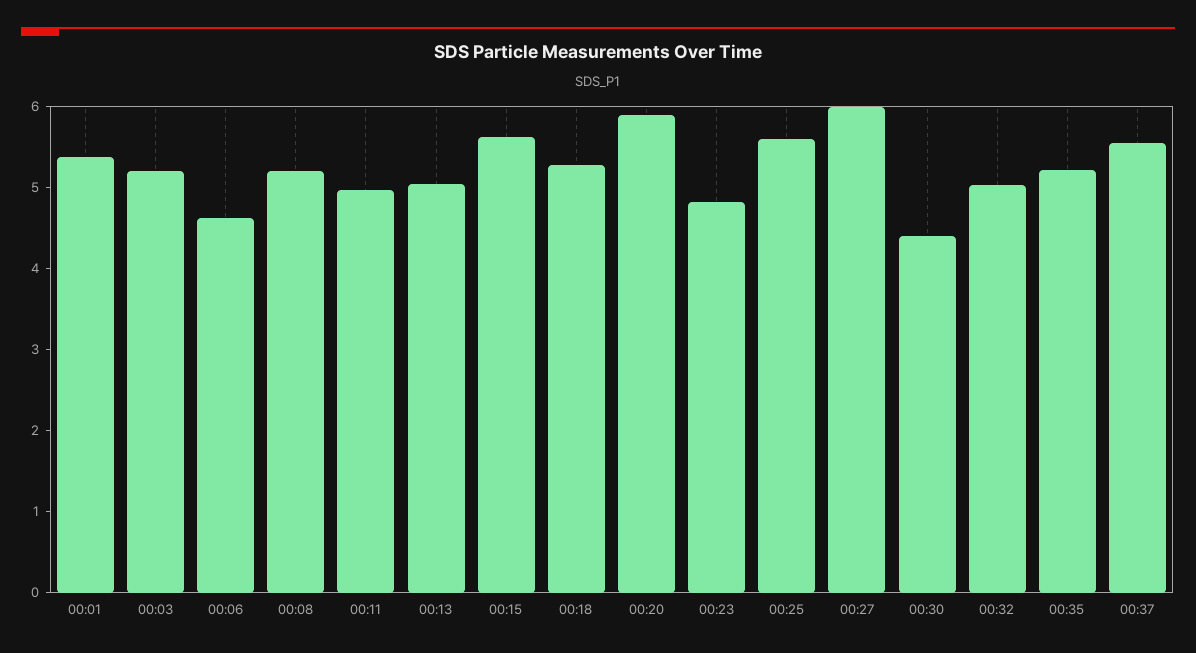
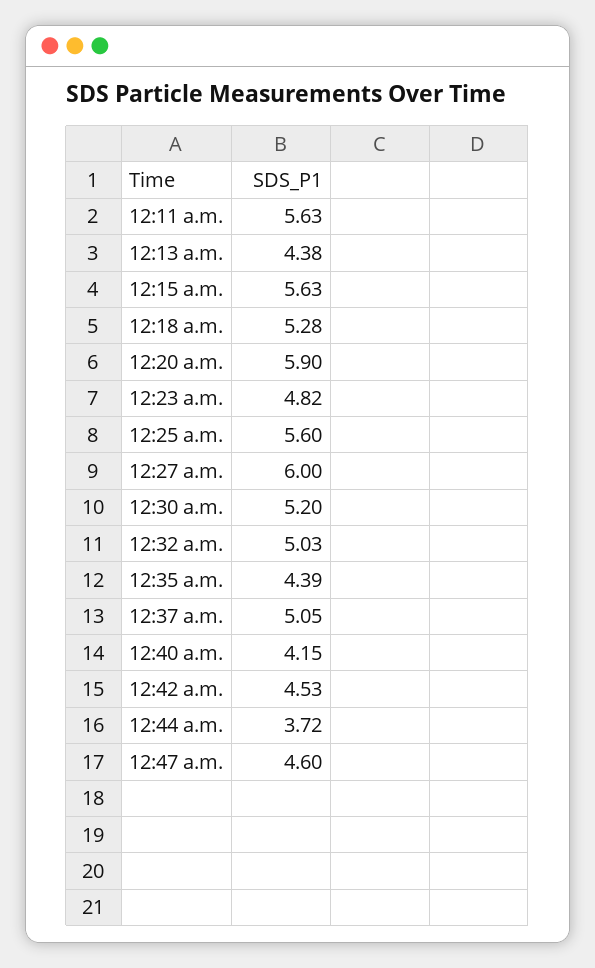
00:01: 5.4 -> none
00:03: 5.2 -> none
00:06: 4.6 -> none
00:08: 5.2 -> none
00:11: 5 -> 5.63
00:13: 5 -> 4.38
00:30: 4.4 -> 5.2
00:35: 5.2 -> 4.39
00:37: 5.6 -> 5.05
12:40 a.m.: none -> 4.15
12:42 a.m.: none -> 4.53
12:44 a.m.: none -> 3.72
12:47 a.m.: none -> 4.6

